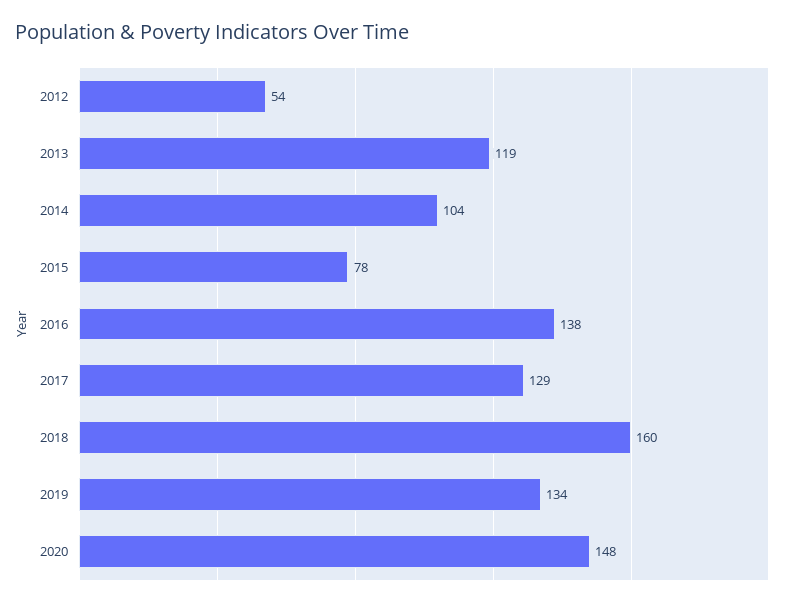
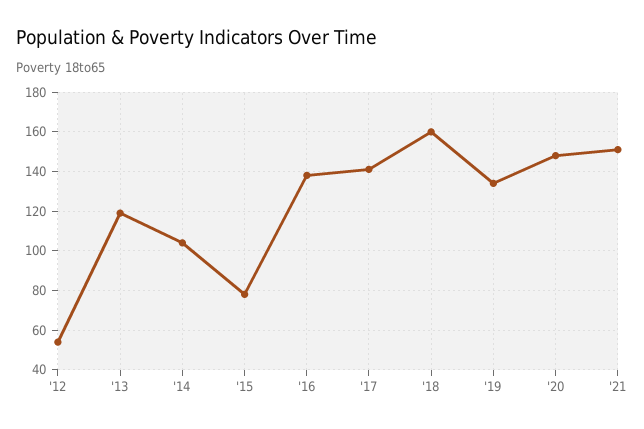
2017: 129 -> 140
'21: none -> 150

